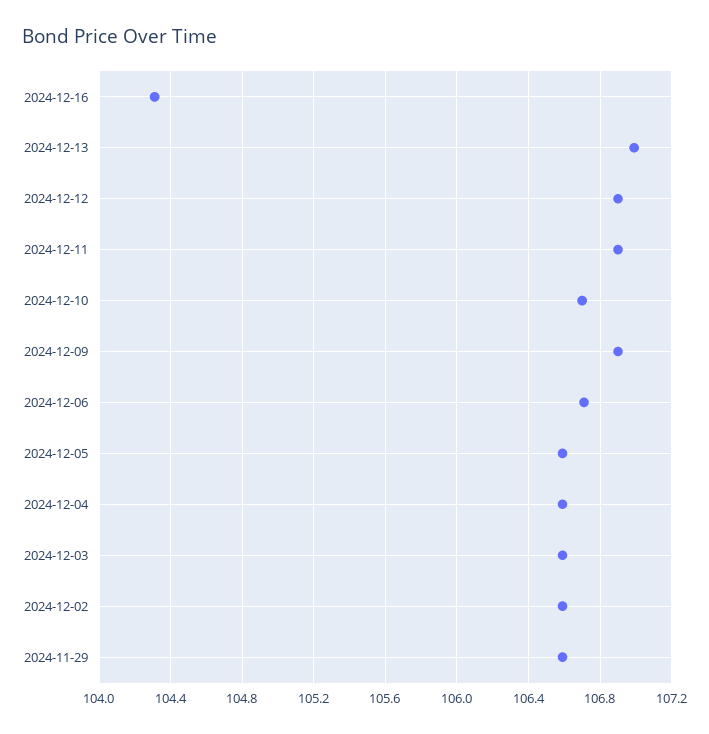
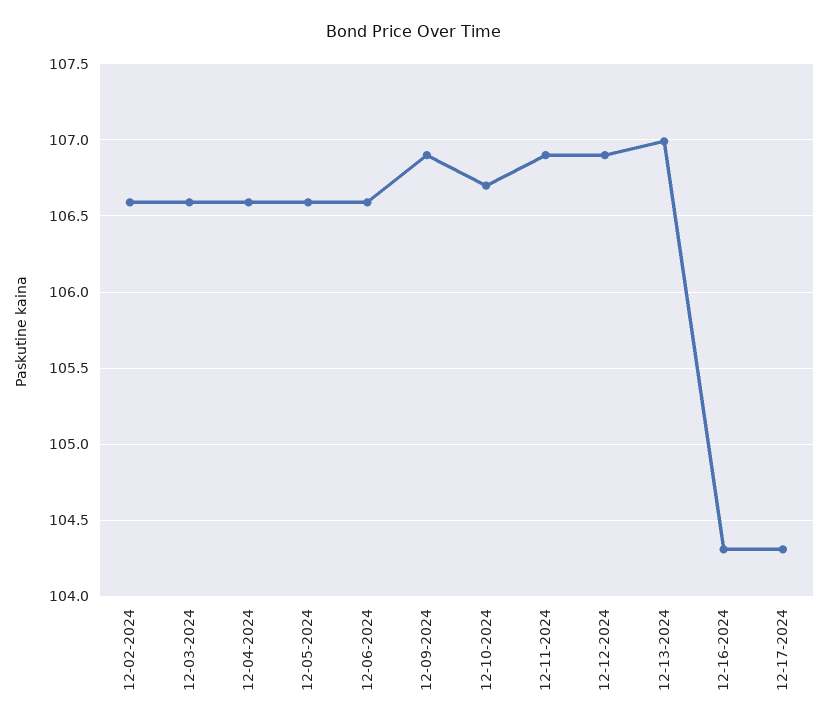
2024-12-06: 106.7 -> 106.6
2024-11-29: 106.6 -> none
12-17-2024: none -> 104.3

